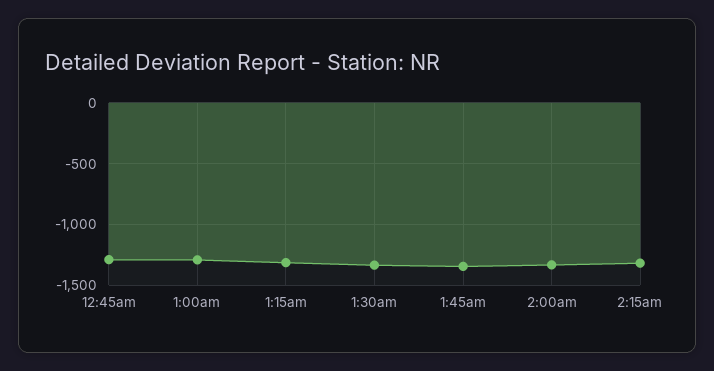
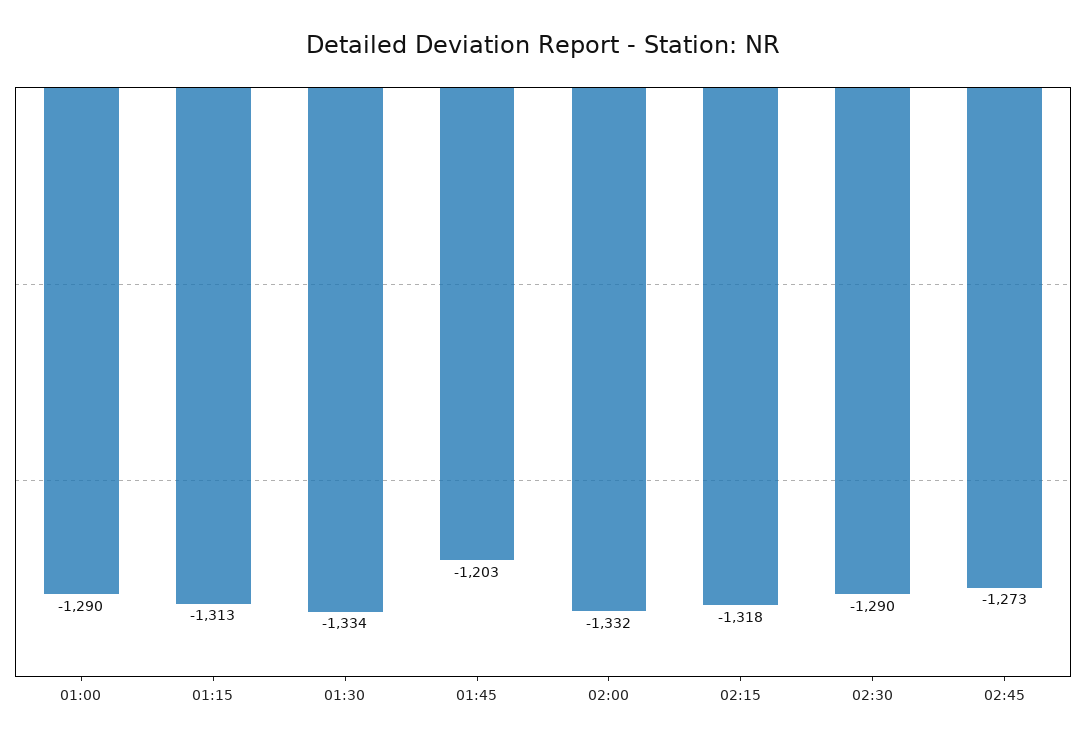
12:45am: -1300 -> none
1:45am: -1350 -> -1203
02:30: none -> -1290
02:45: none -> -1273

